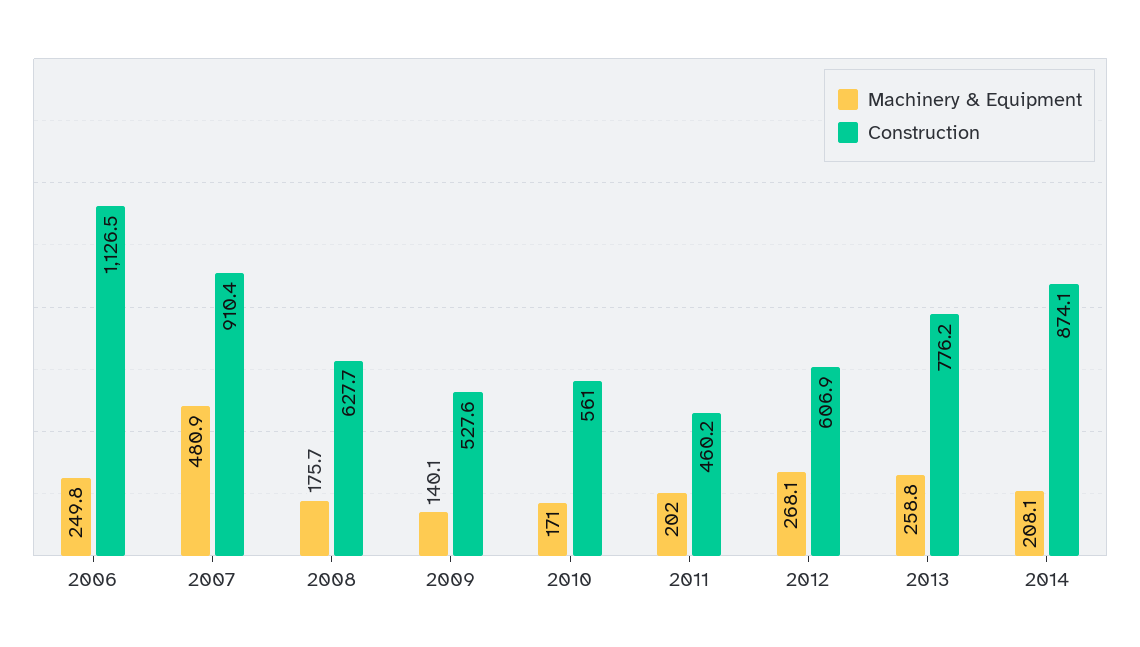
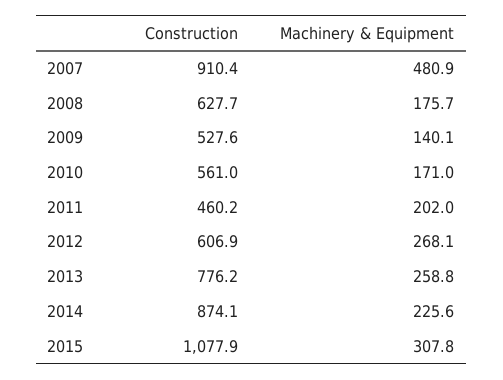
Machinery & Equipment, 2006: 249.8 -> none
Construction, 2006: 1126.5 -> none
Machinery & Equipment, 2014: 208.1 -> 225.6
Construction, 2015: none -> 1077.9
Machinery & Equipment, 2015: none -> 307.8

